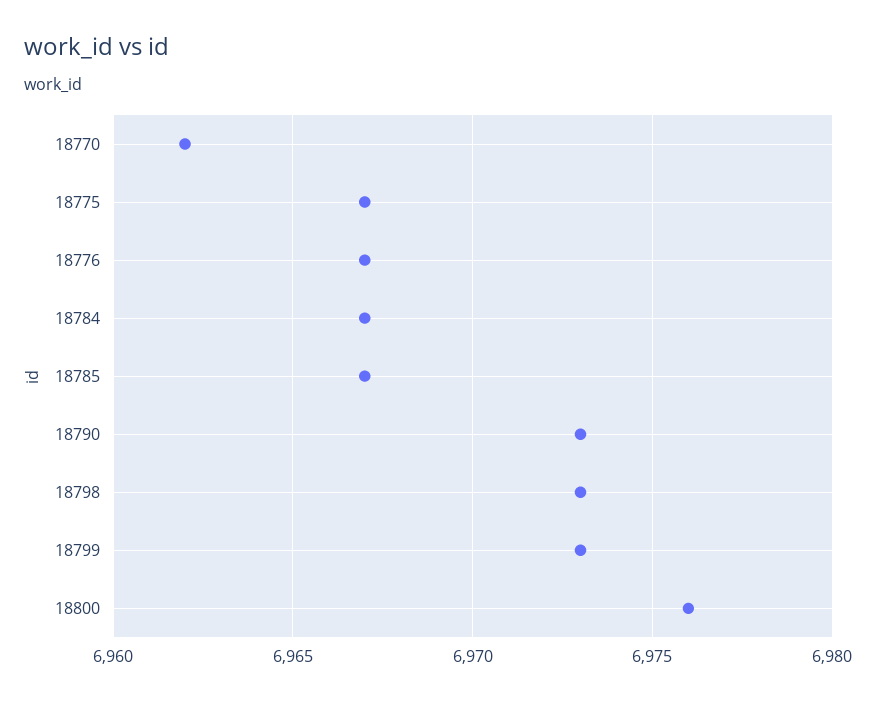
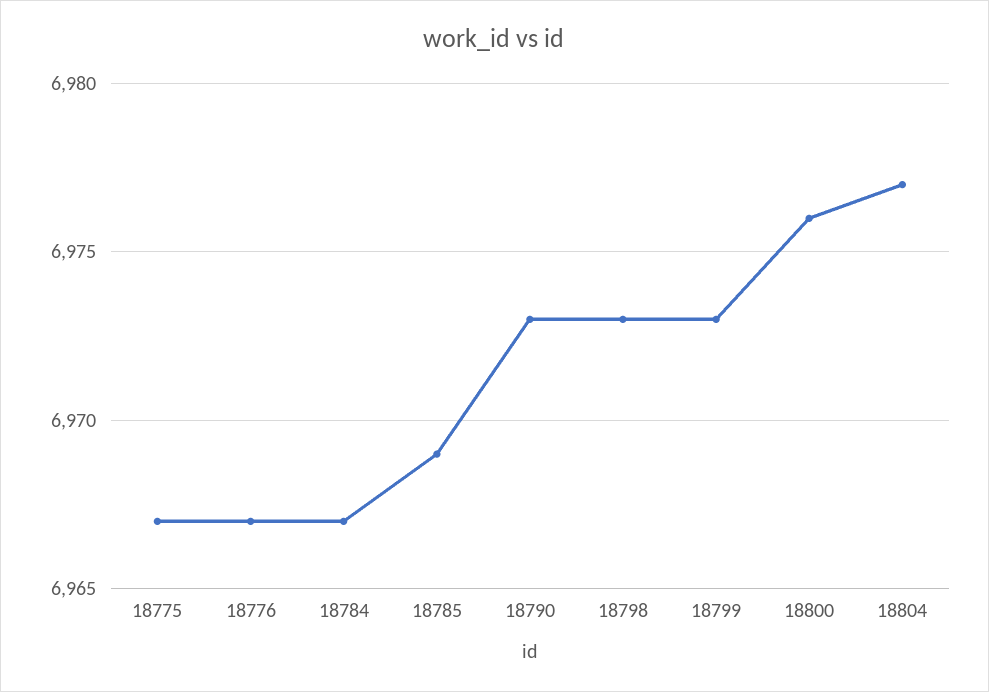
18770: 6962 -> none
18785: 6967 -> 6969
18804: none -> 6977

